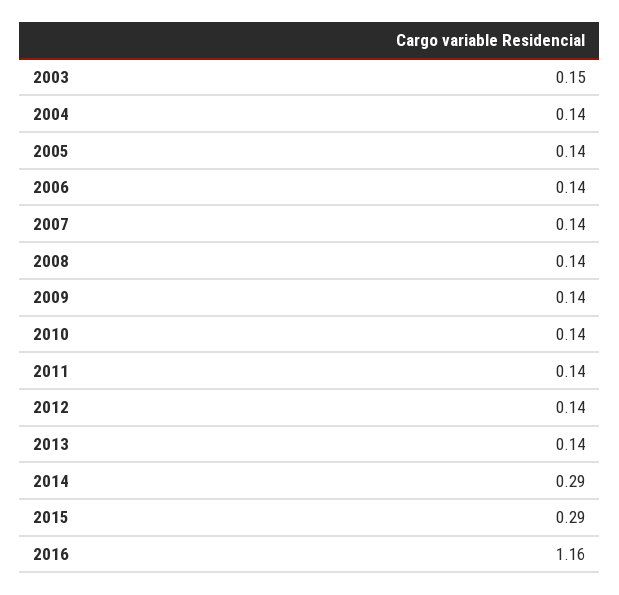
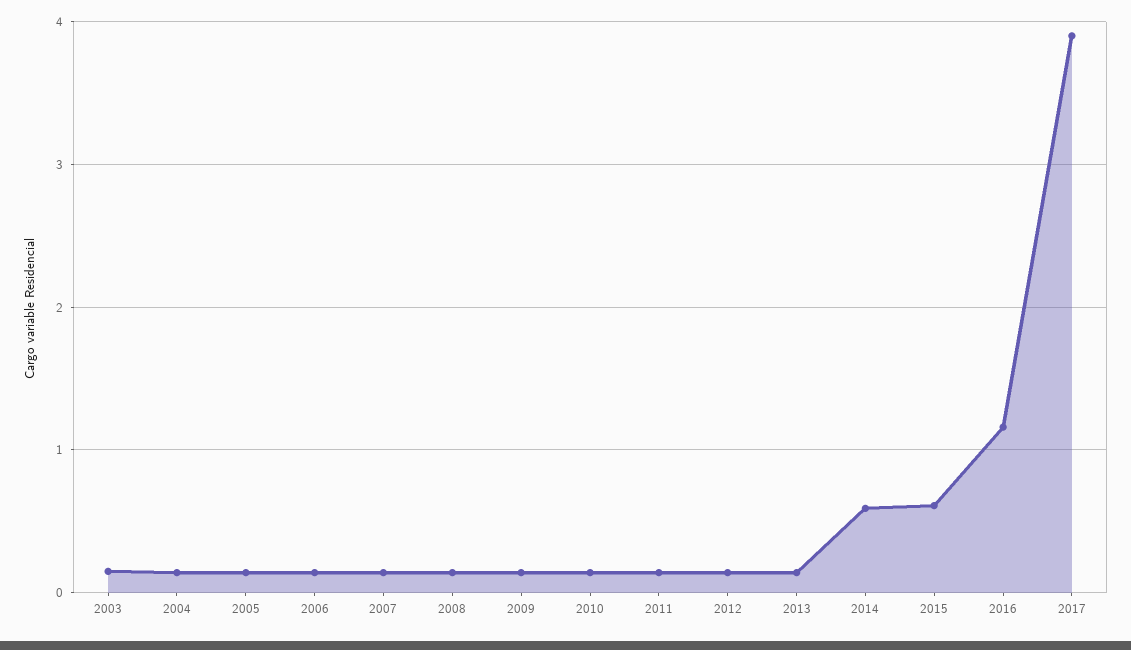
2014: 0.29 -> 0.6
2015: 0.29 -> 0.6
2017: none -> 3.9

